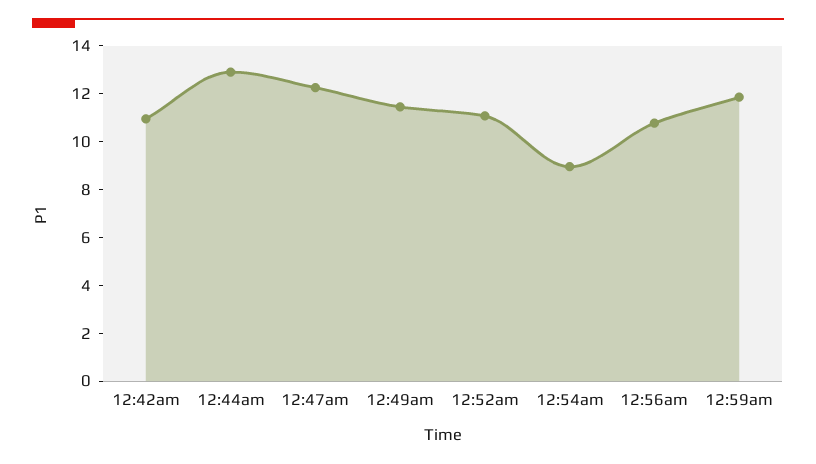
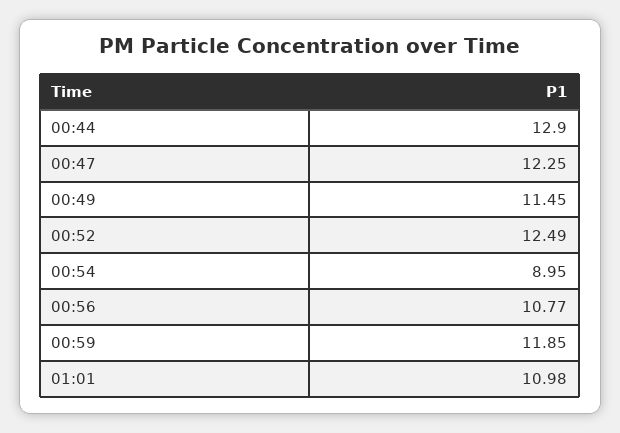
12:42am: 11 -> none
12:52am: 11 -> 12.49
01:01: none -> 10.98

